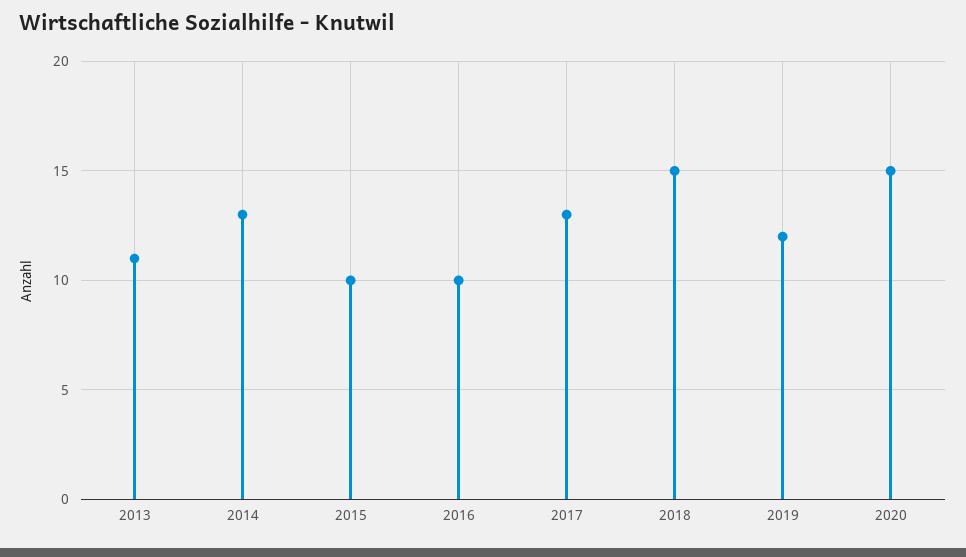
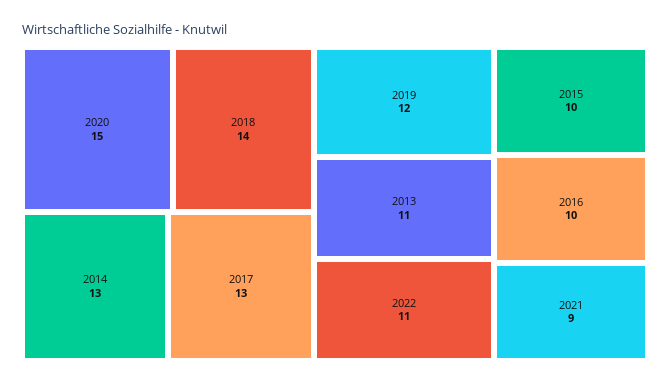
2018: 15 -> 14
2022: none -> 11
2021: none -> 9

